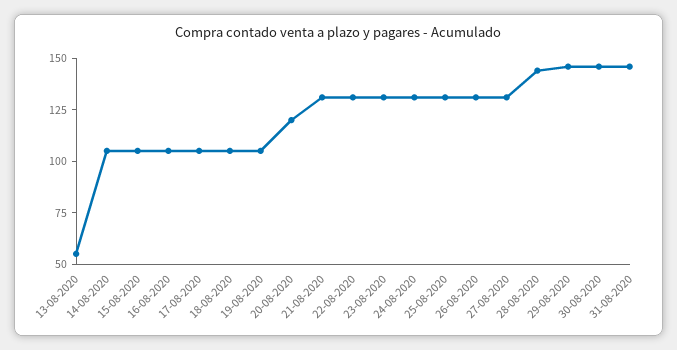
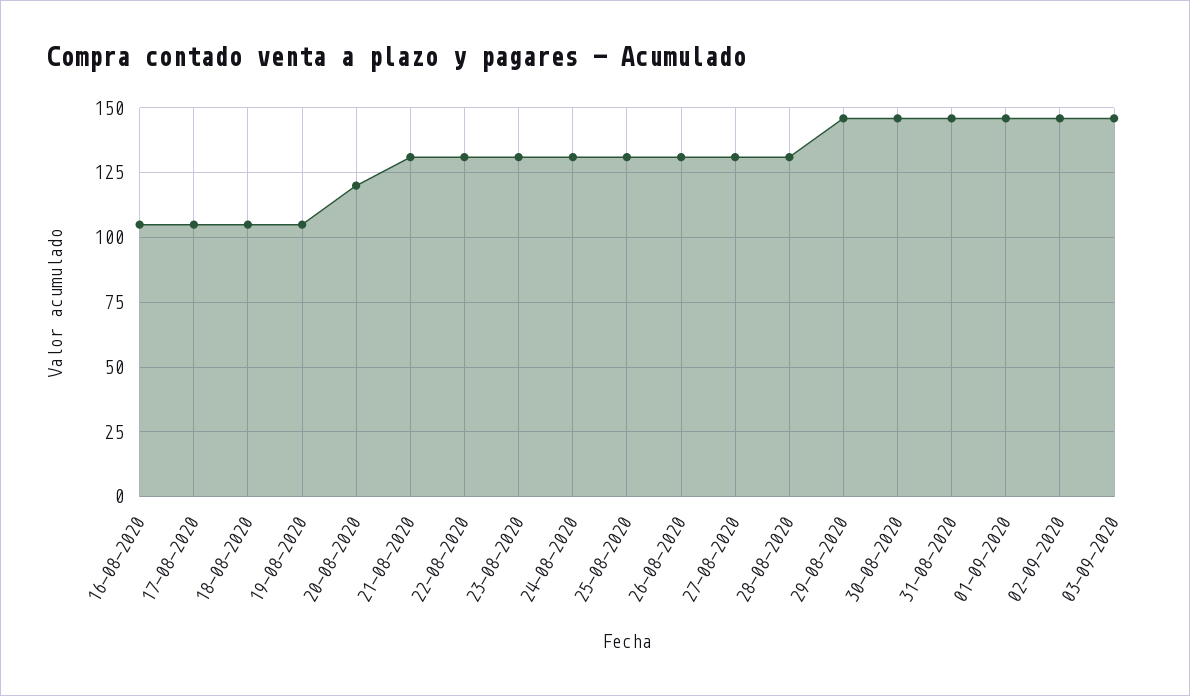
13-08-2020: 55 -> none
14-08-2020: 105 -> none
15-08-2020: 105 -> none
28-08-2020: 145 -> 130
01-09-2020: none -> 145
02-09-2020: none -> 145
03-09-2020: none -> 145

